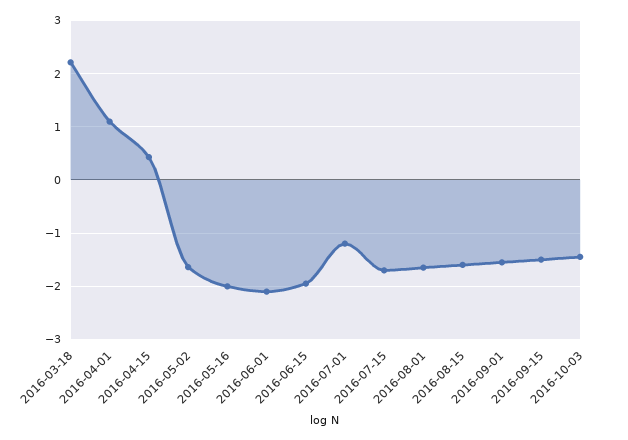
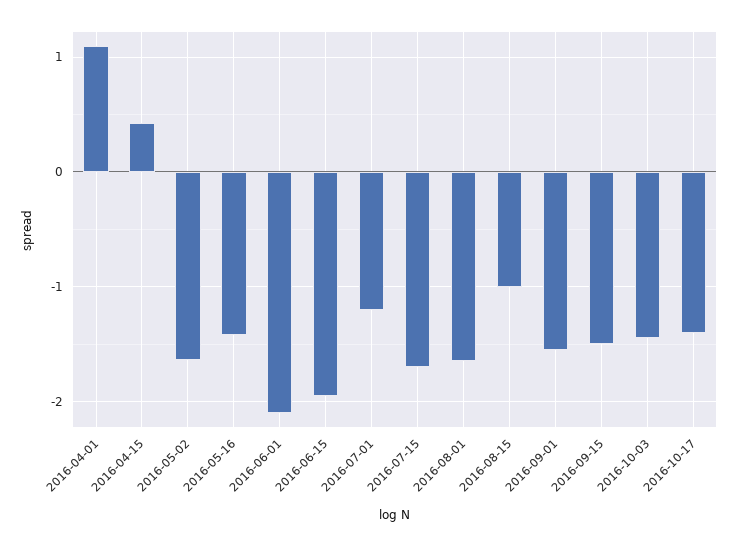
2016-03-18: 2.2 -> none
2016-05-16: -2 -> -1.4
2016-08-15: -1.6 -> -1
2016-10-17: none -> -1.4

